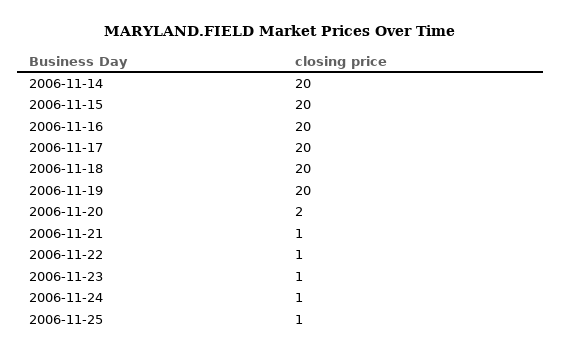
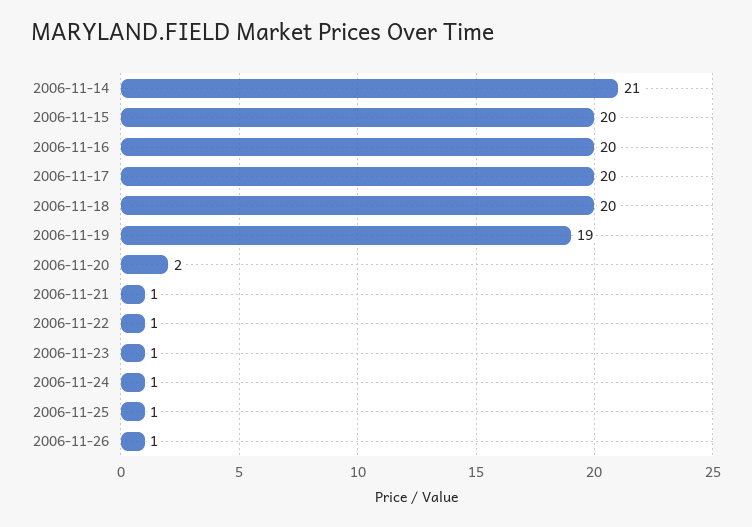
2006-11-14: 20 -> 21
2006-11-19: 20 -> 19
2006-11-26: none -> 1

